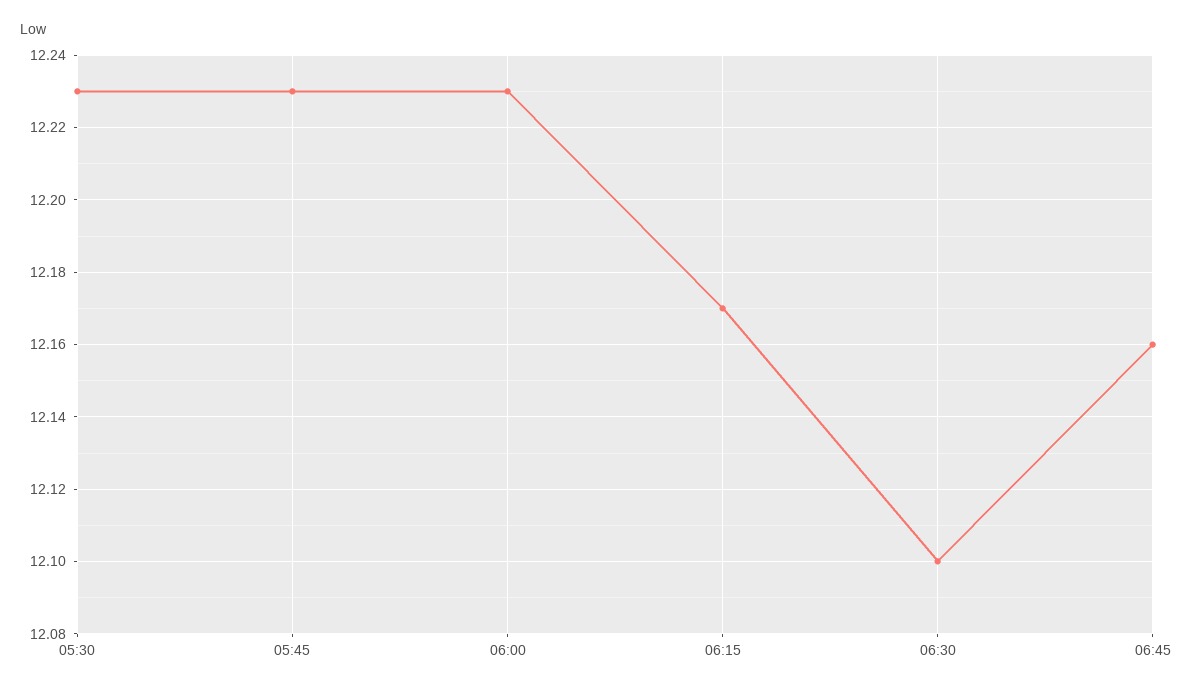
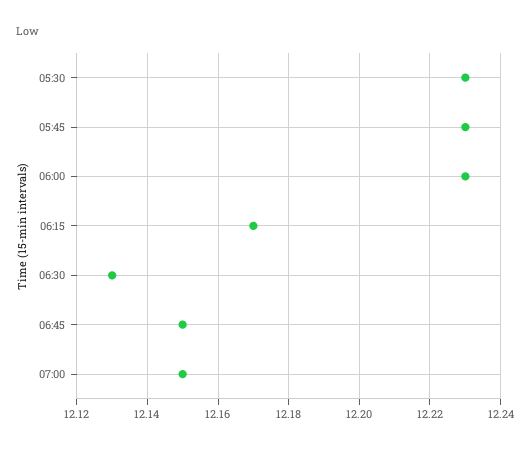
06:30: 12.1 -> 12.13
06:45: 12.16 -> 12.15
07:00: none -> 12.15

